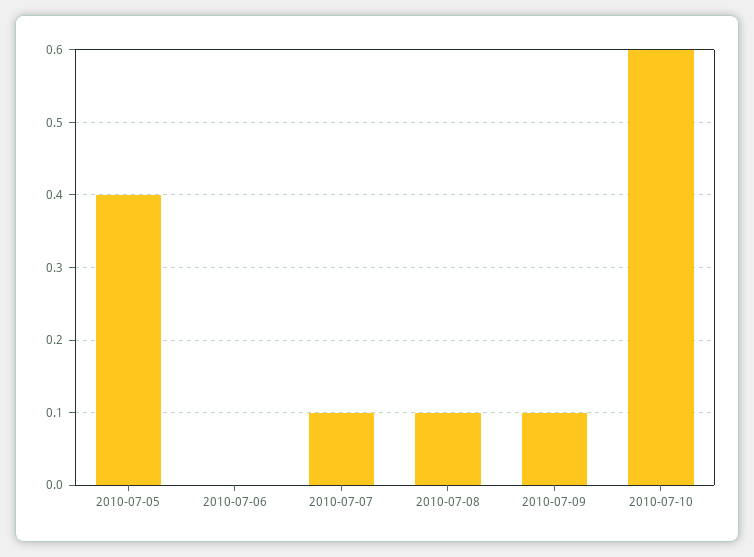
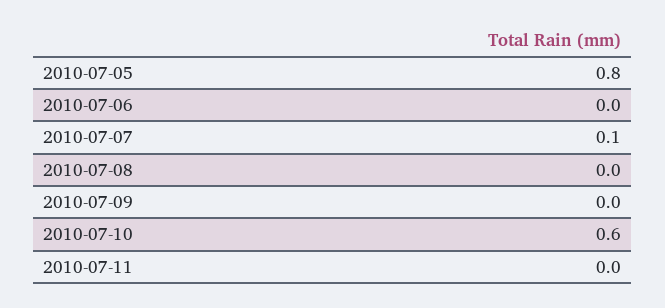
2010-07-05: 0.4 -> 0.8
2010-07-08: 0.1 -> 0
2010-07-09: 0.1 -> 0
2010-07-11: none -> 0

